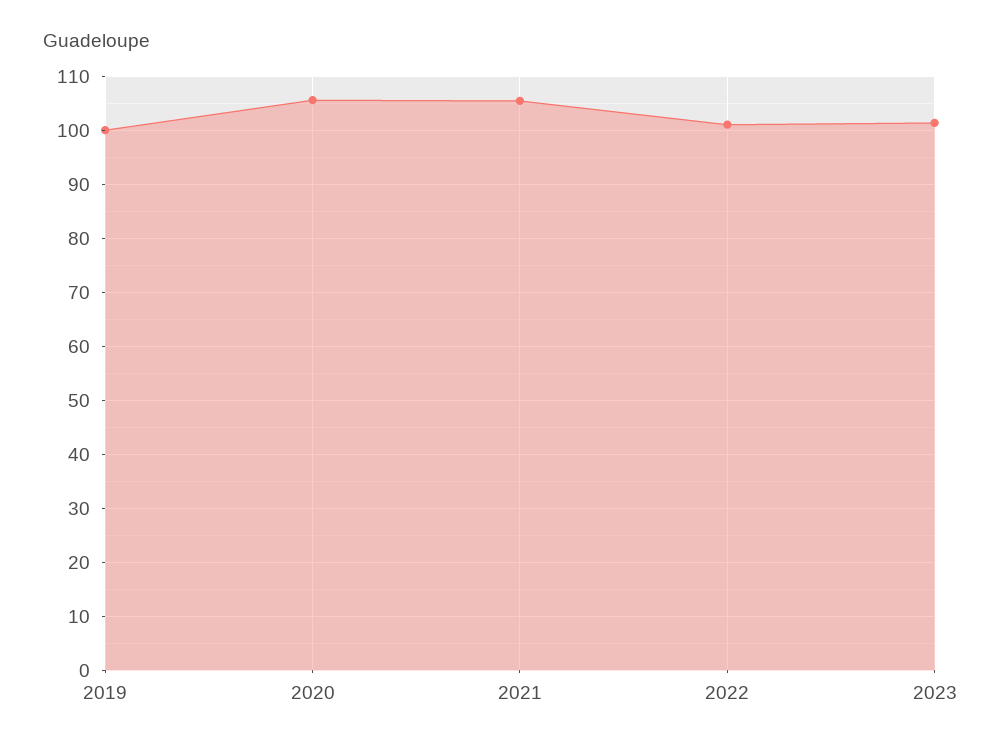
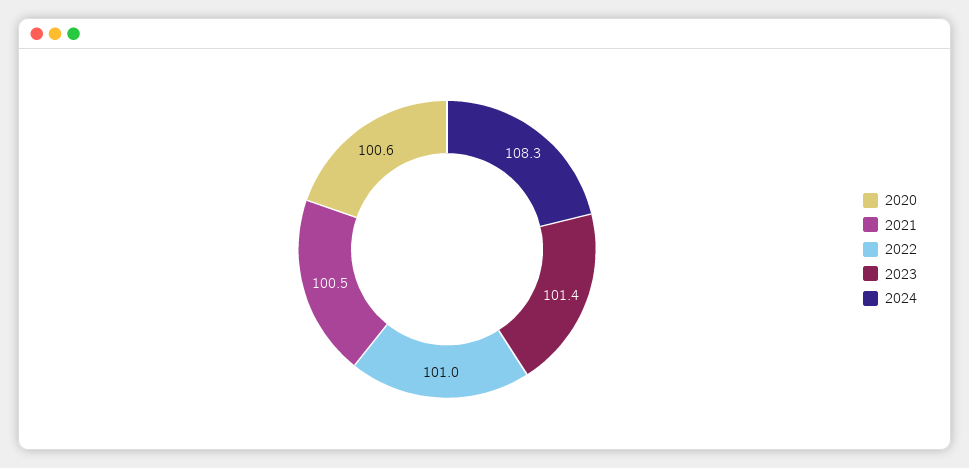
2019: 100 -> none
2020: 106 -> 100.6
2021: 106 -> 100.5
2024: none -> 108.3

